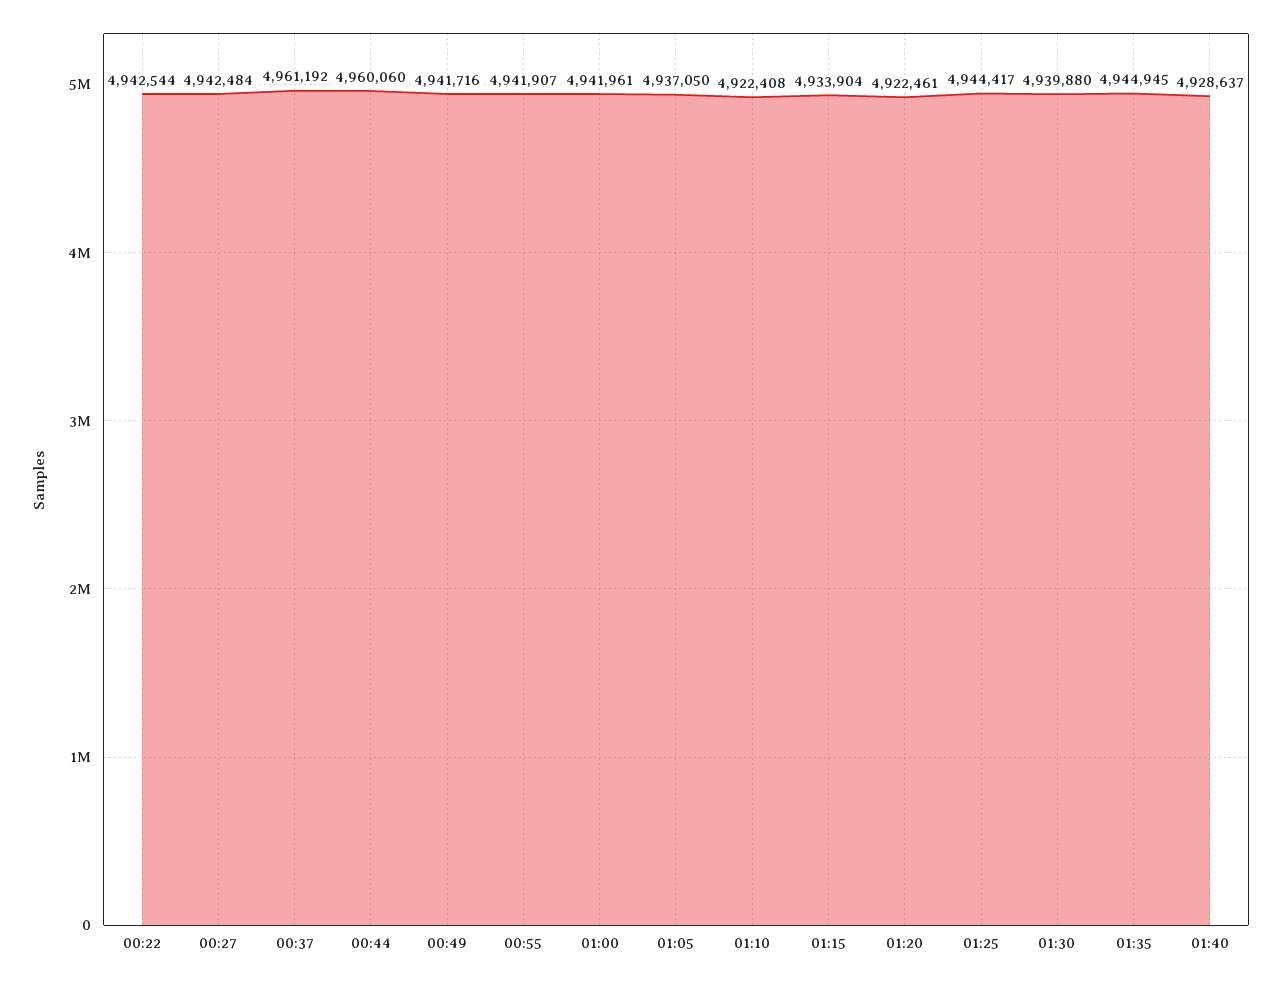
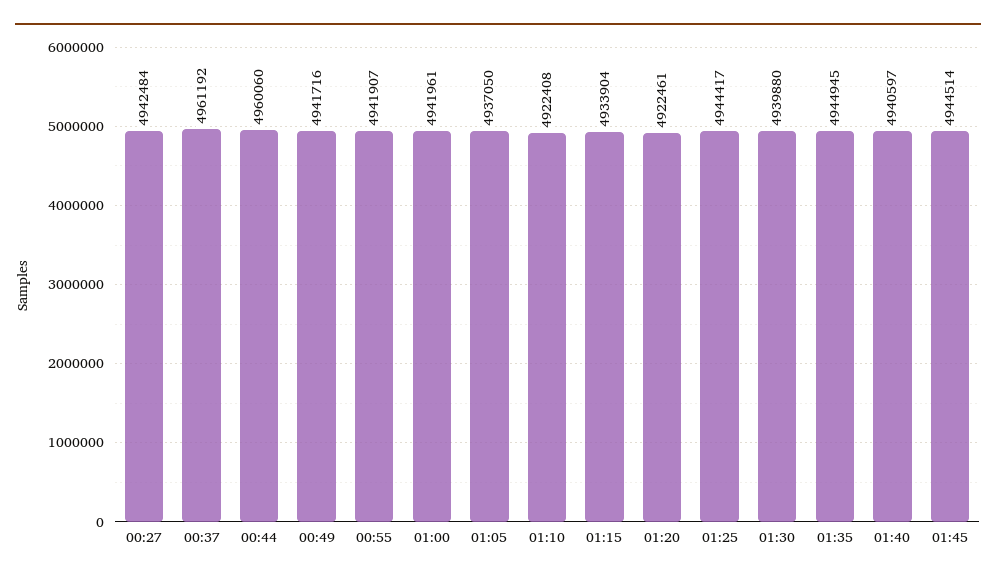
00:22: 4942544 -> none
01:40: 4928637 -> 4940597
01:45: none -> 4944514

